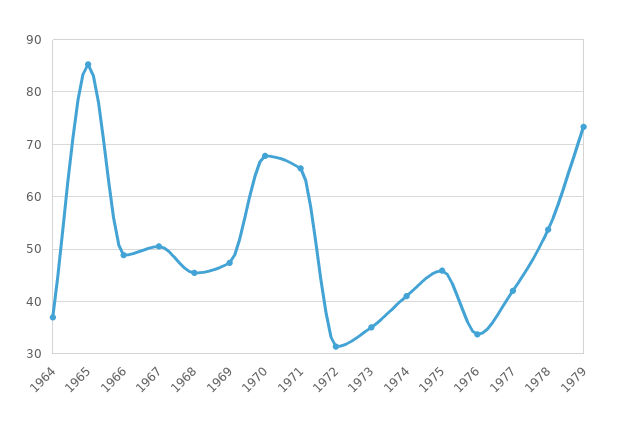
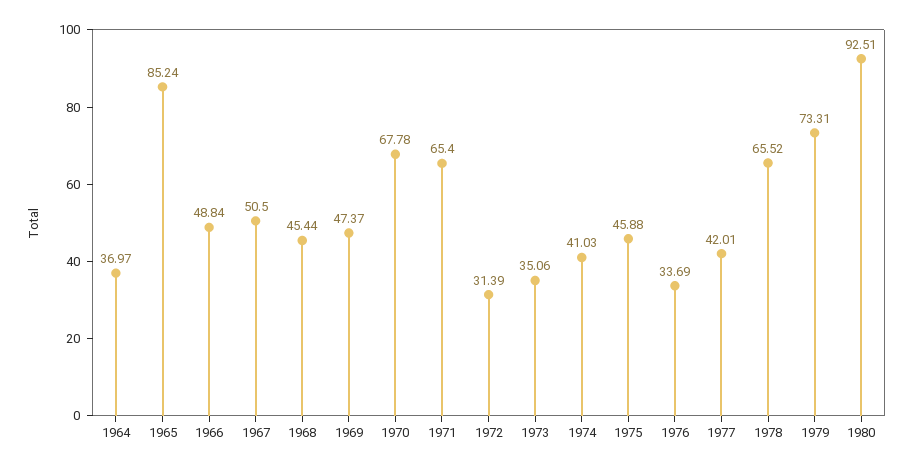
1978: 54 -> 65.52
1980: none -> 92.51

